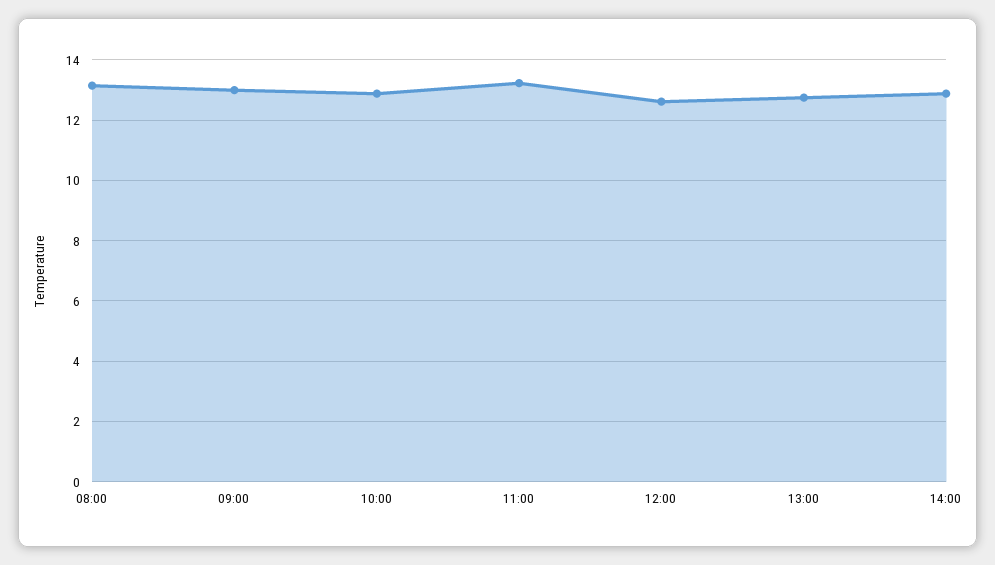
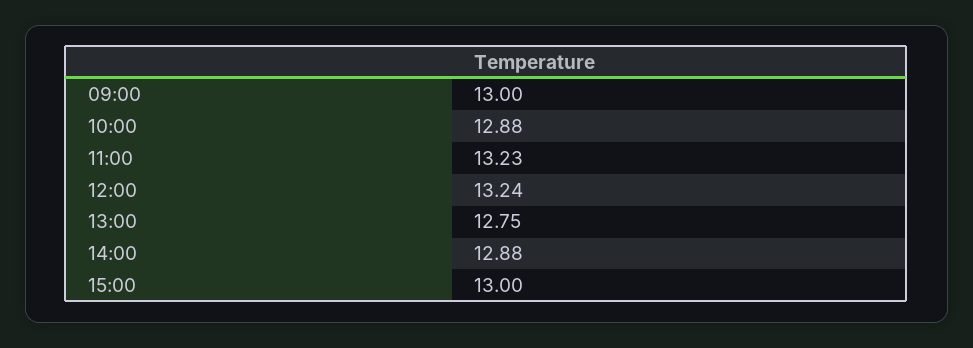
08:00: 13.2 -> none
12:00: 12.6 -> 13.24
15:00: none -> 13

